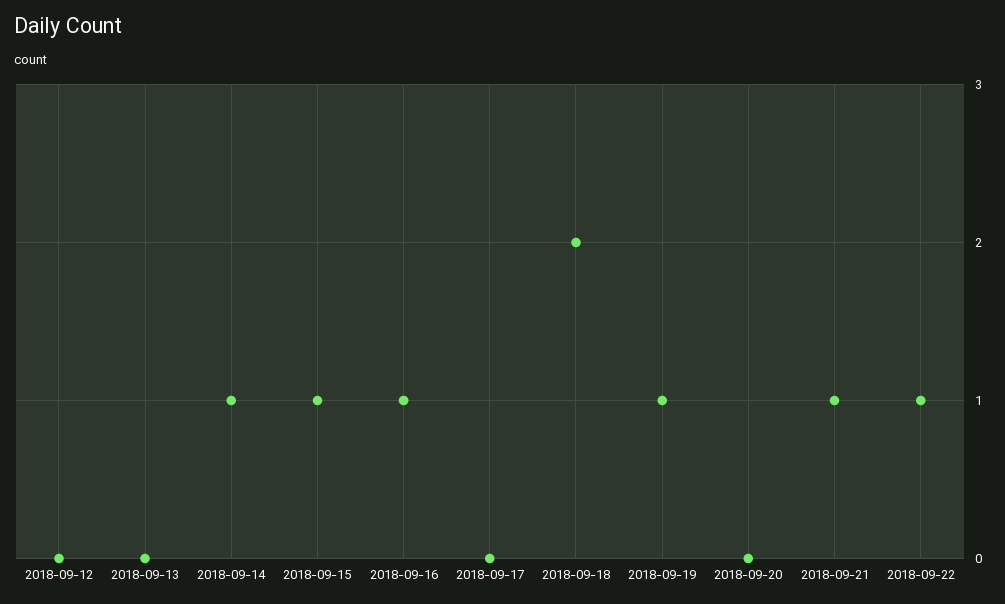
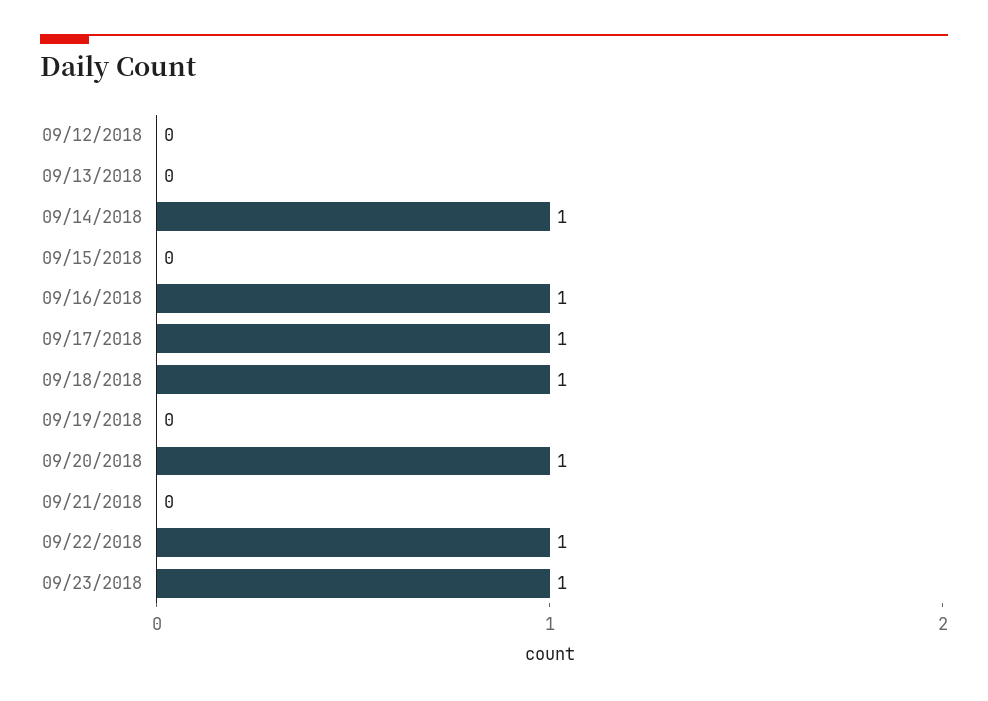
2018-09-15: 1 -> 0
2018-09-17: 0 -> 1
2018-09-18: 2 -> 1
2018-09-19: 1 -> 0
2018-09-20: 0 -> 1
2018-09-21: 1 -> 0
09/23/2018: none -> 1

